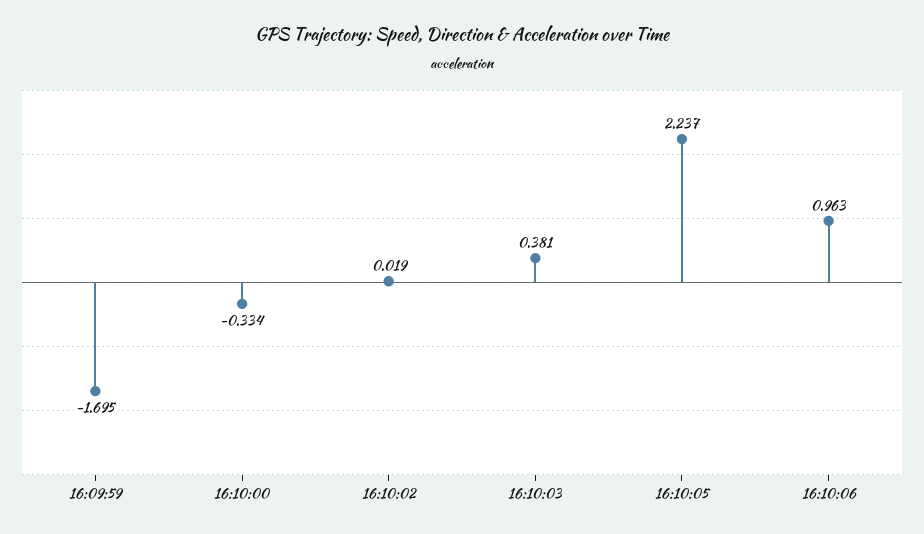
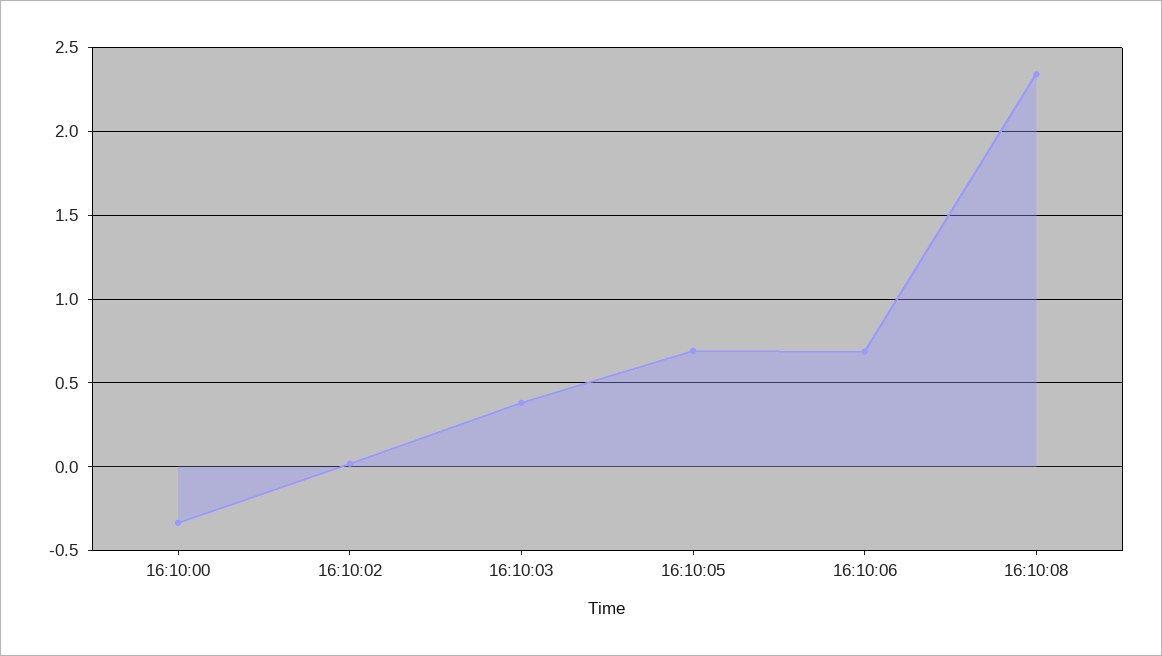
16:09:59: -1.695 -> none
16:10:05: 2.237 -> 0.7
16:10:06: 0.963 -> 0.7
16:10:08: none -> 2.35

